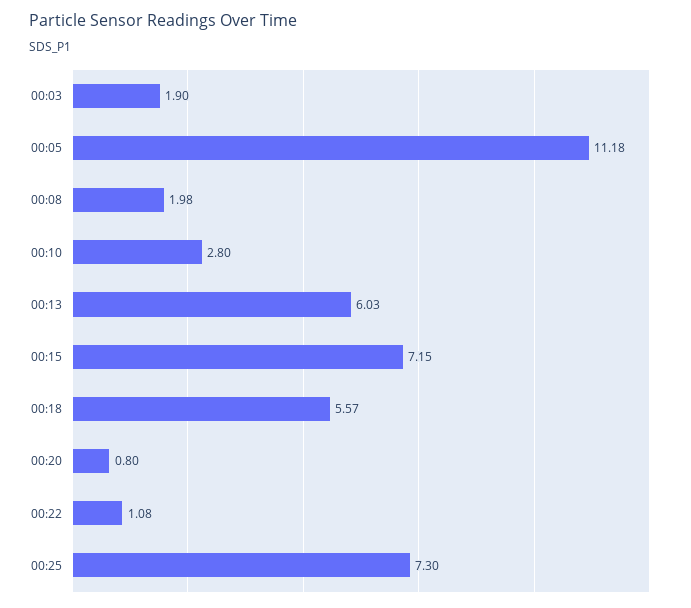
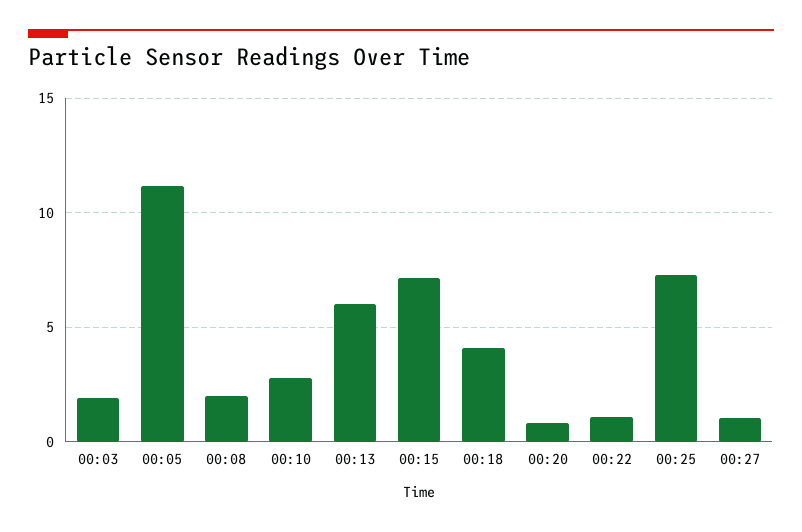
00:18: 5.57 -> 4
00:27: none -> 1

